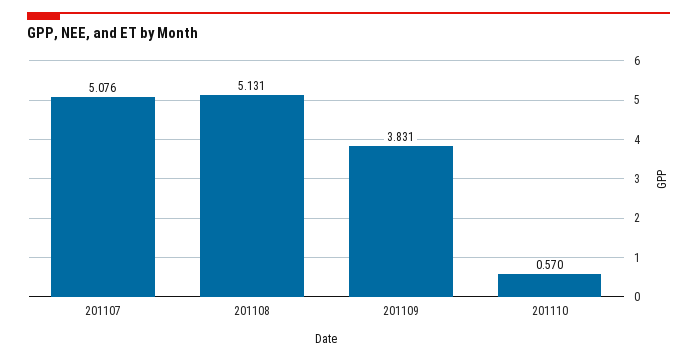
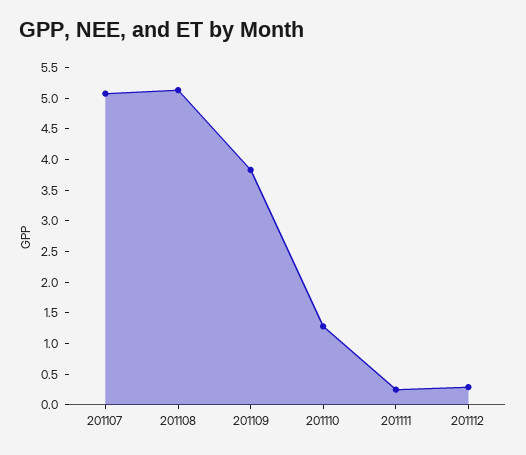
201110: 0.57 -> 1.25
201111: none -> 0.25
201112: none -> 0.25

